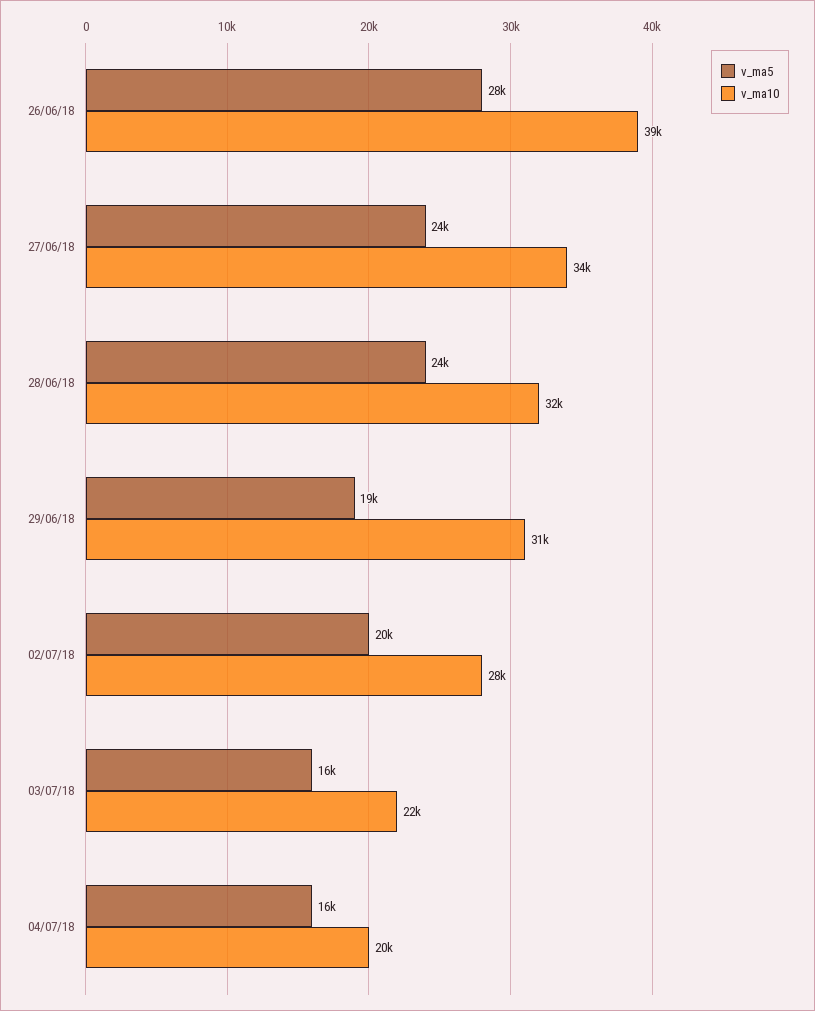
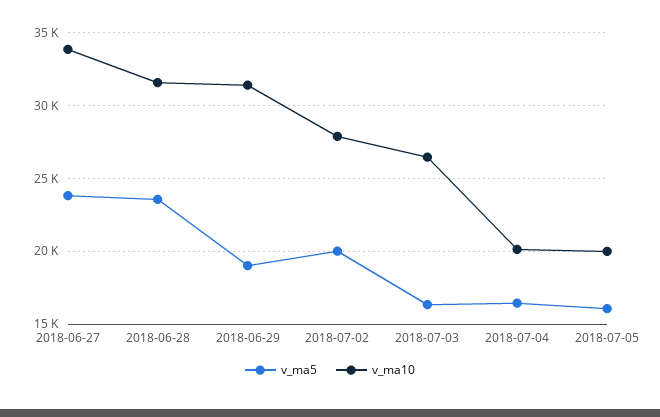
v_ma5, 26/06/18: 28000 -> none
v_ma10, 26/06/18: 39000 -> none
v_ma10, 03/07/18: 22000 -> 26500
v_ma5, 2018-07-05: none -> 16000
v_ma10, 2018-07-05: none -> 20000

